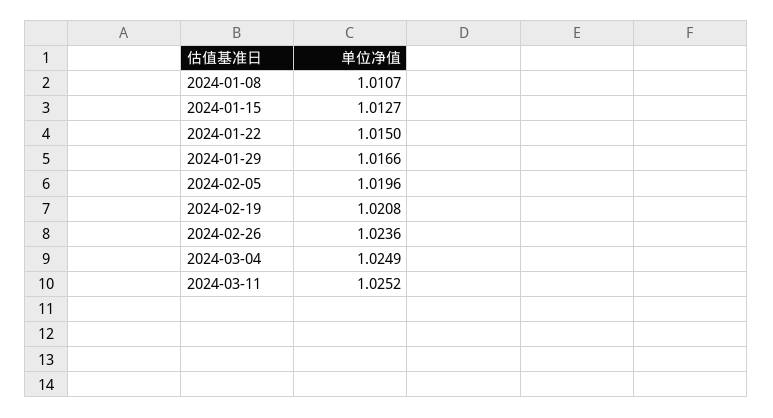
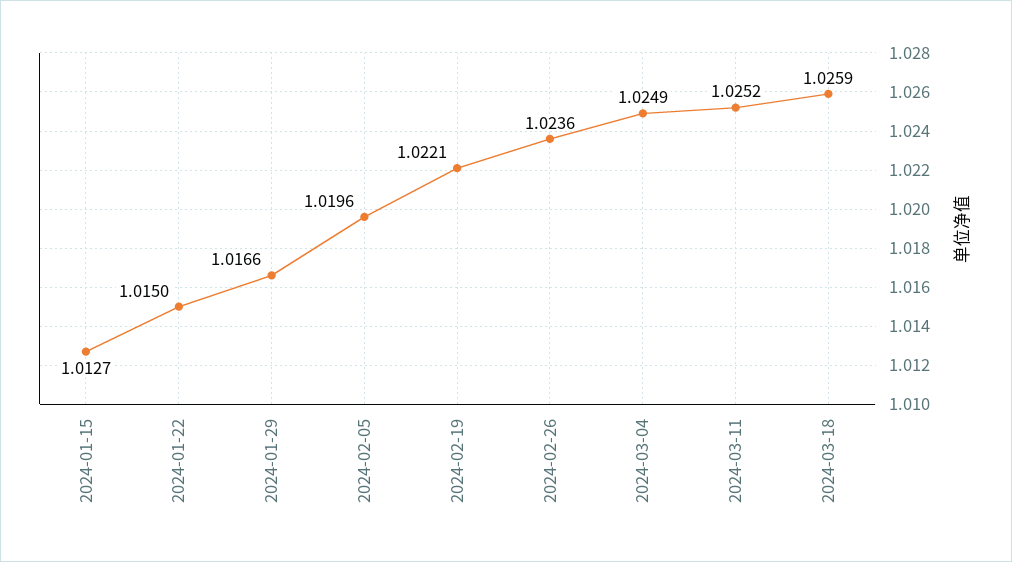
2024-01-08: 1.0107 -> none
2024-02-19: 1.0208 -> 1.0221
2024-03-18: none -> 1.0259

